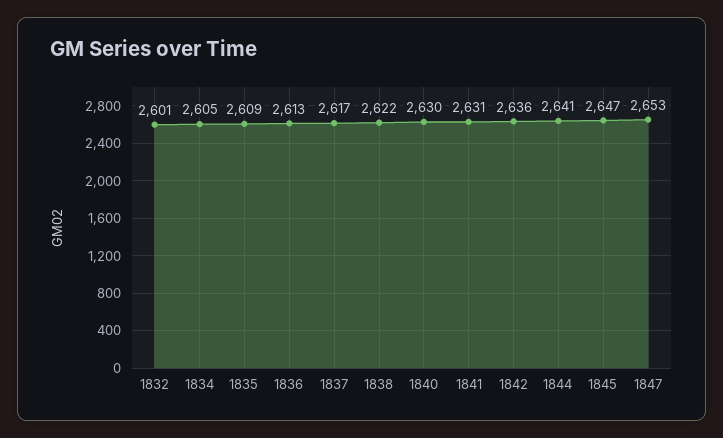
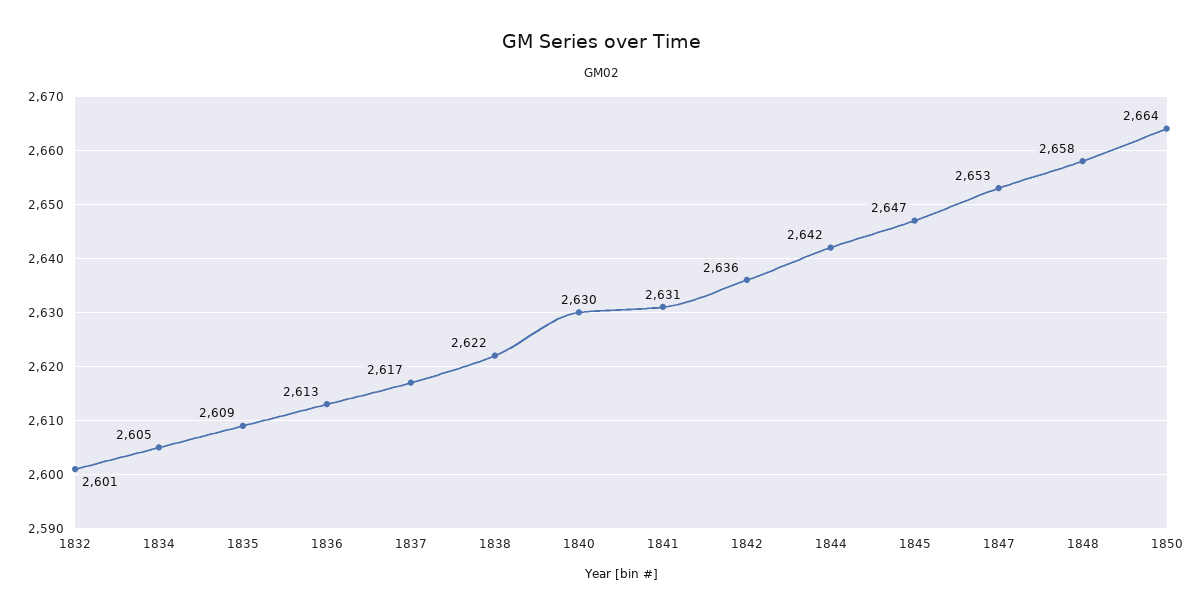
1844: 2641 -> 2642
1848: none -> 2658
1850: none -> 2664

